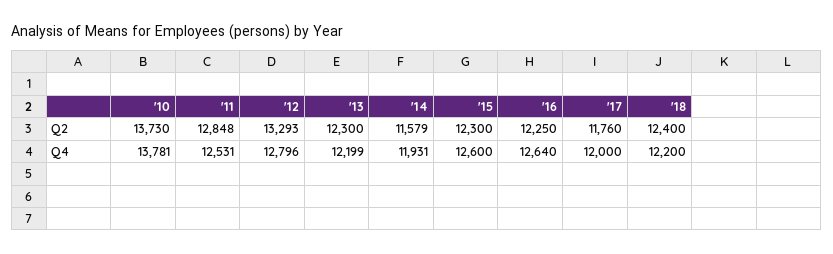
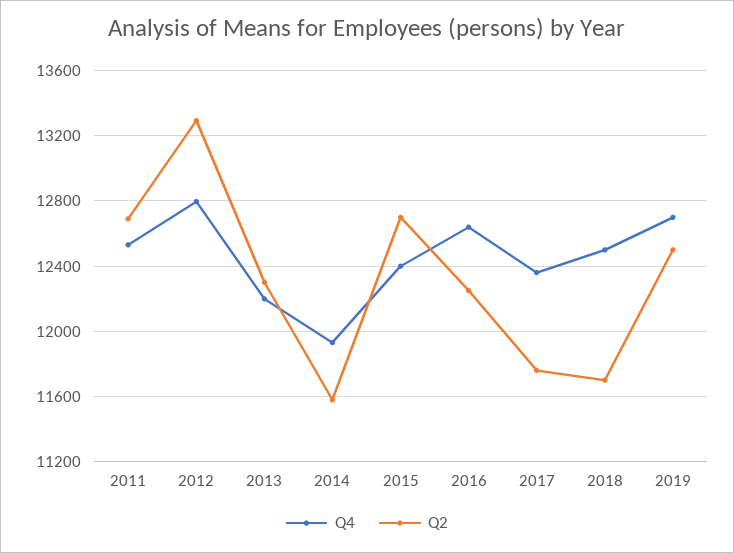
Q2, '10: 13730 -> none
Q2, '11: 12848 -> 12700
Q2, '15: 12300 -> 12700
Q2, '18: 12400 -> 11700
Q4, '10: 13781 -> none
Q4, '15: 12600 -> 12400
Q4, '17: 12000 -> 12350
Q4, '18: 12200 -> 12500
Q4, 2019: none -> 12700
Q2, 2019: none -> 12500

